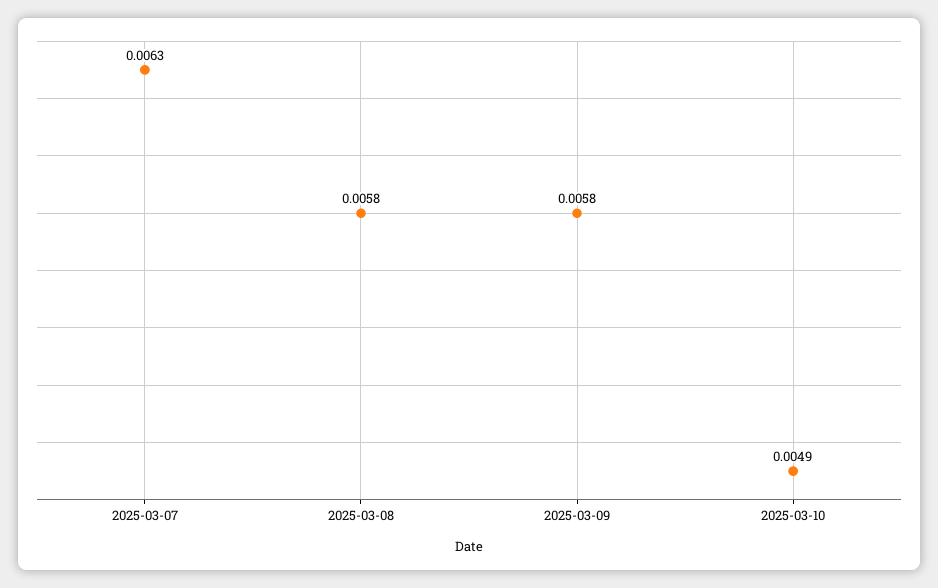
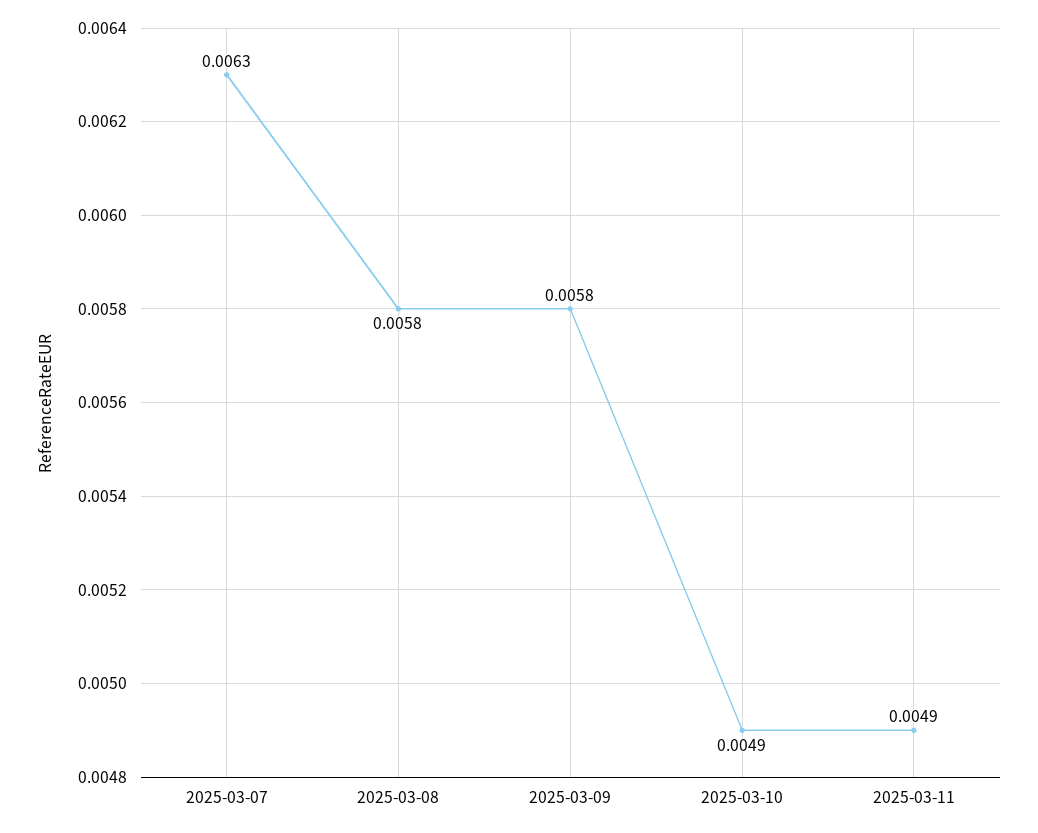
2025-03-11: none -> 0.0049

